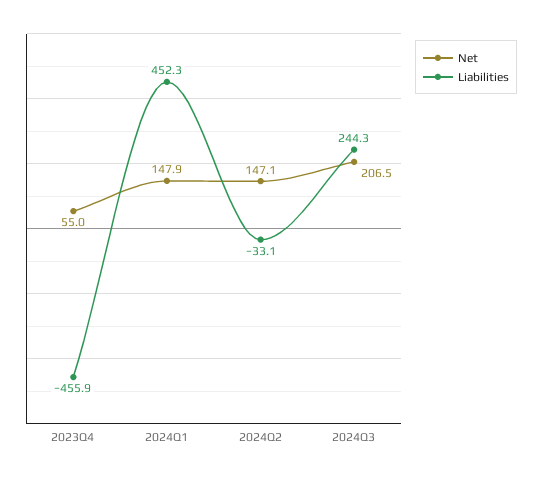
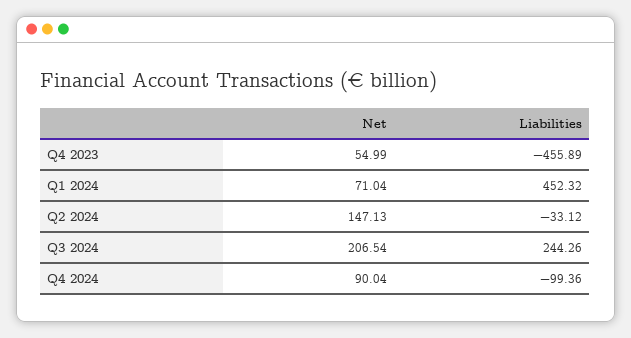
Net, 2024Q1: 147.9 -> 71.04
Net, Q4 2024: none -> 90.04
Liabilities, Q4 2024: none -> -99.36

